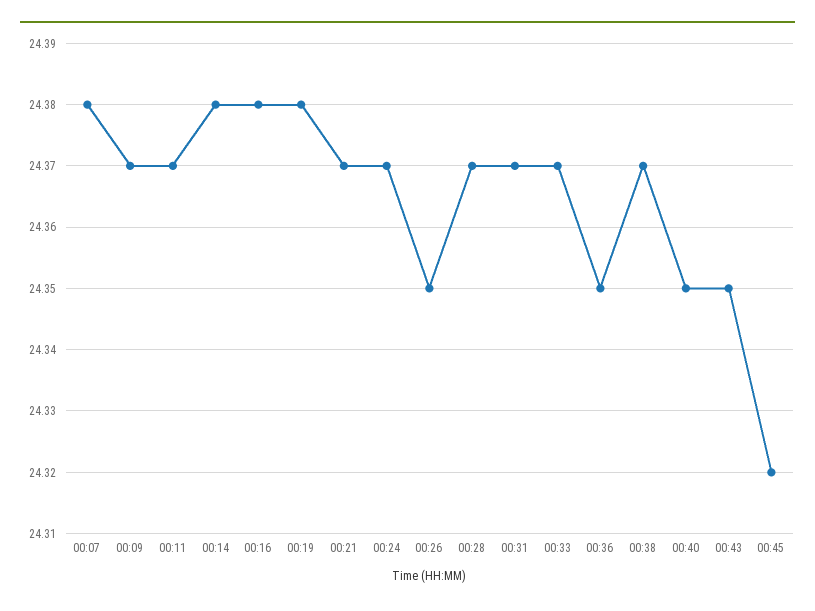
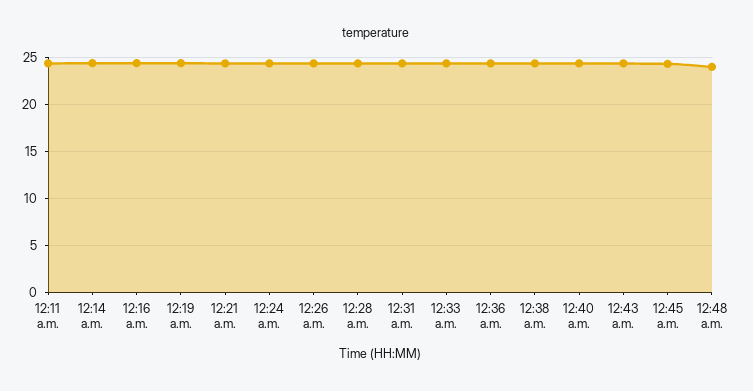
00:07: 24.38 -> none
00:09: 24.37 -> none
12:48 a.m.: none -> 24

